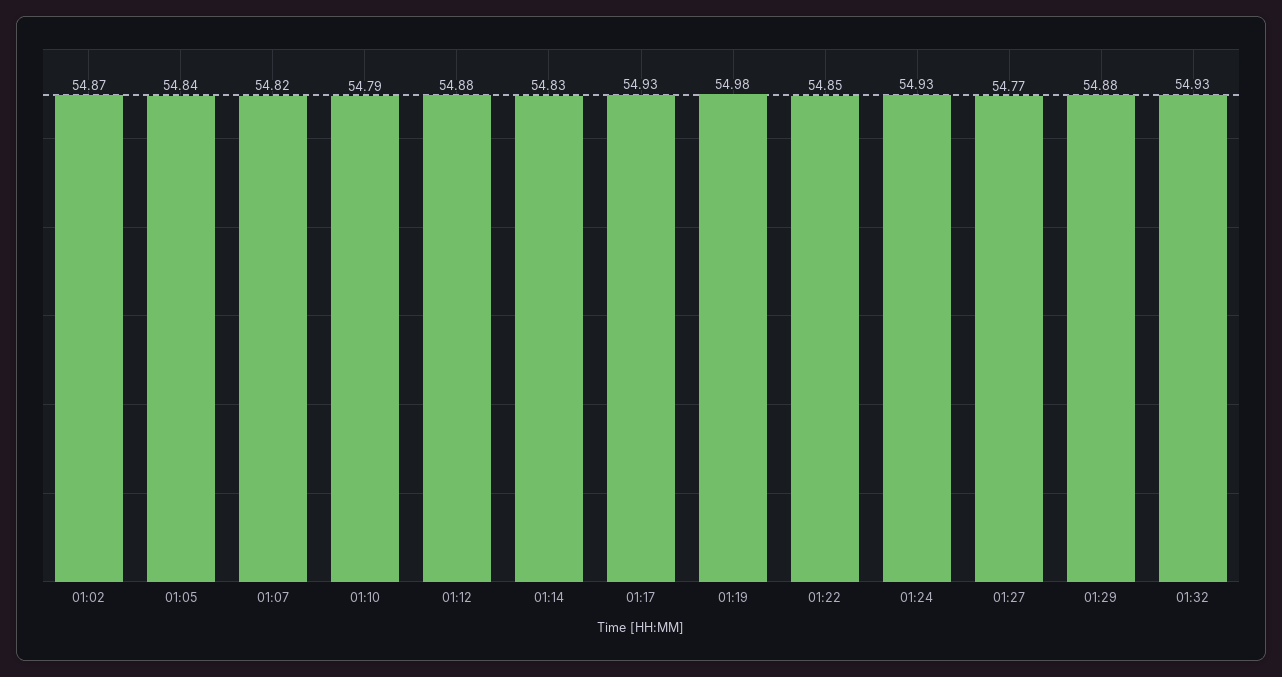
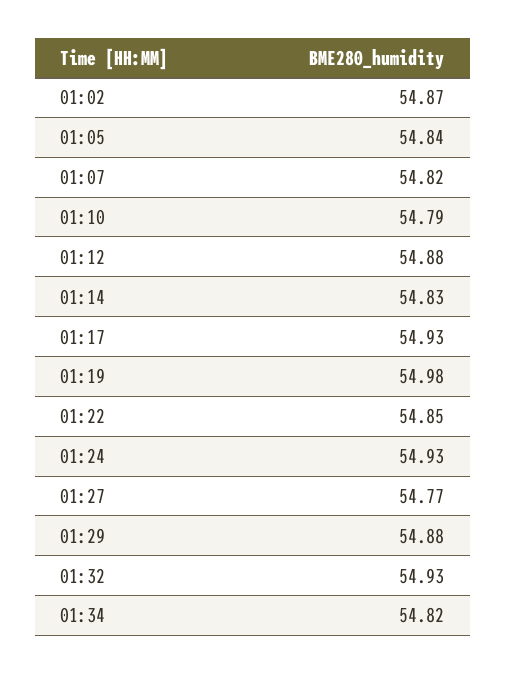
01:34: none -> 54.82

